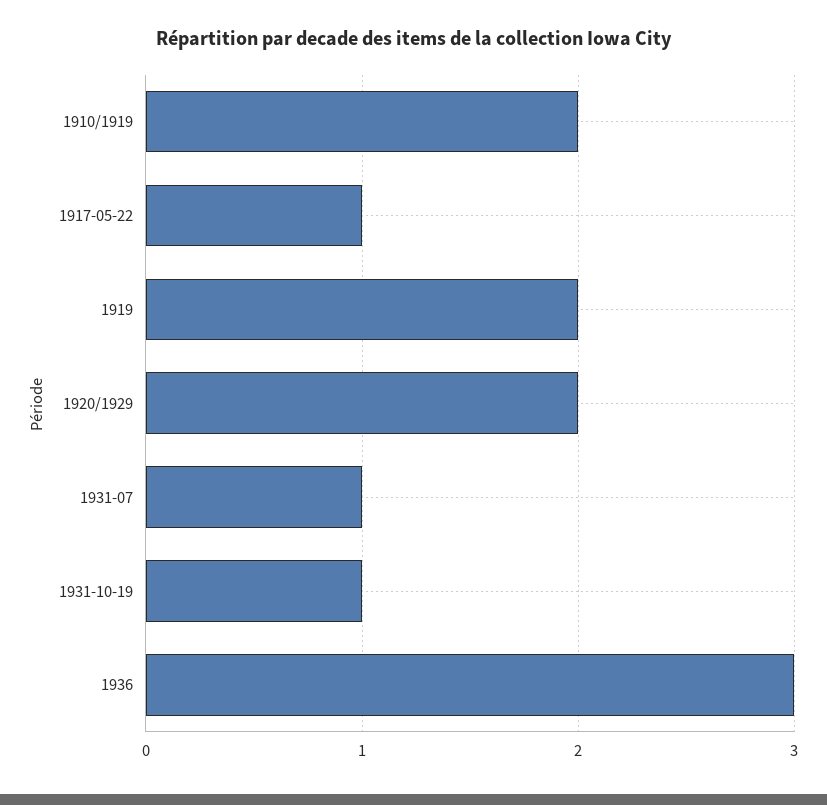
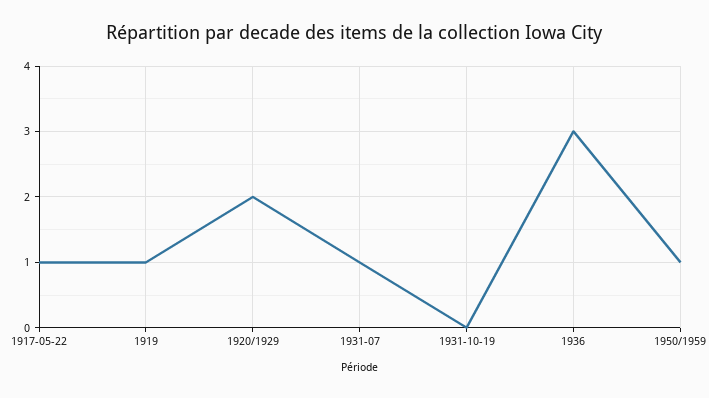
1910/1919: 2 -> none
1919: 2 -> 1
1931-10-19: 1 -> 0
1950/1959: none -> 1

